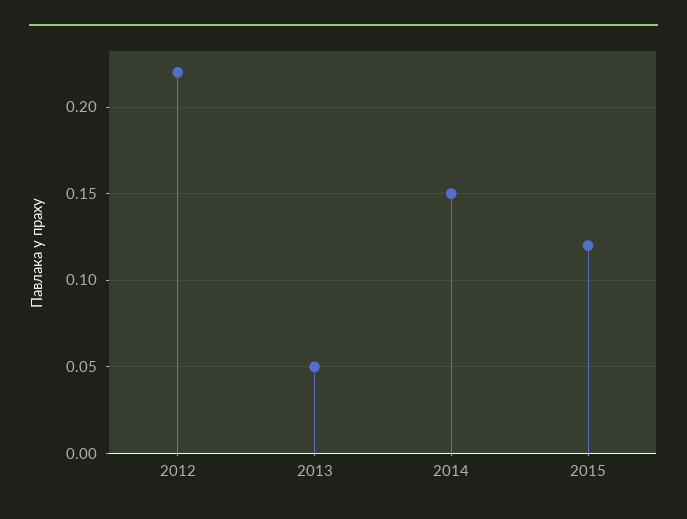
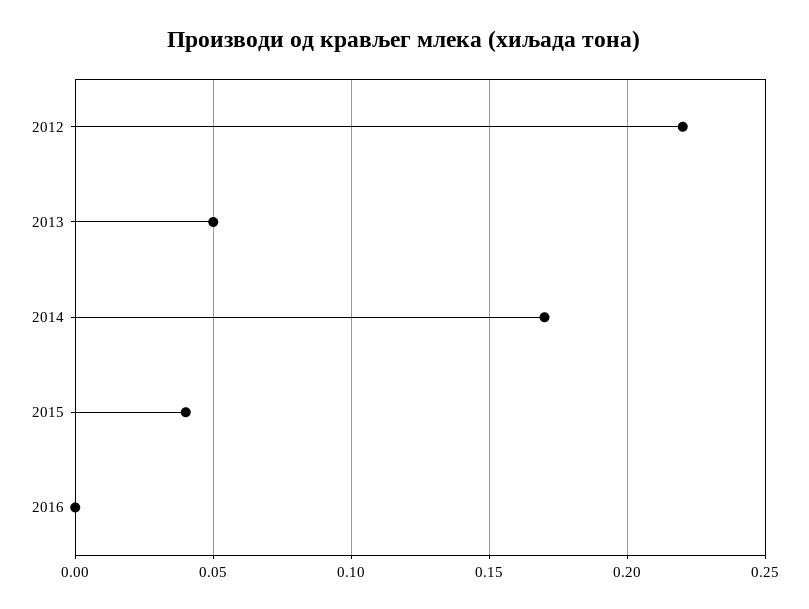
2014: 0.15 -> 0.17
2015: 0.12 -> 0.04
2016: none -> 0

